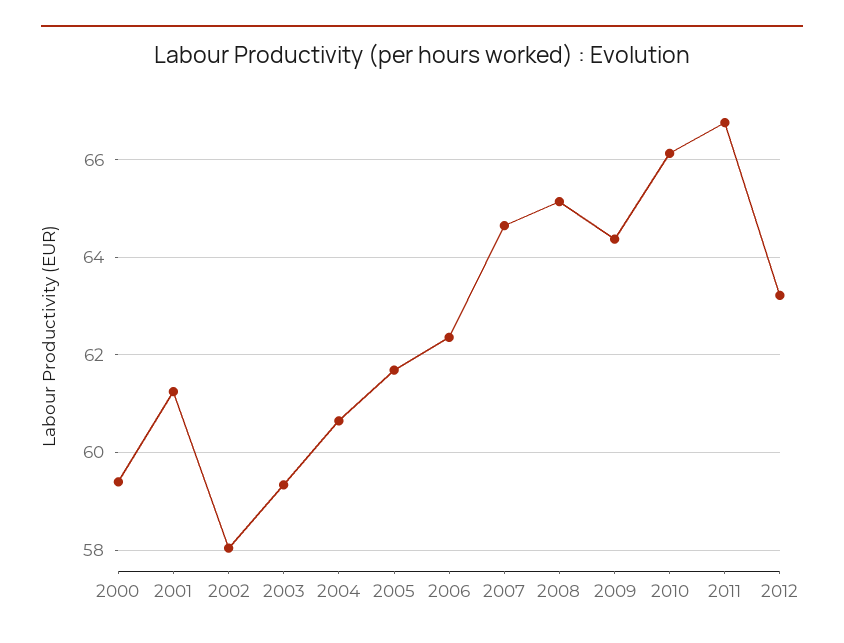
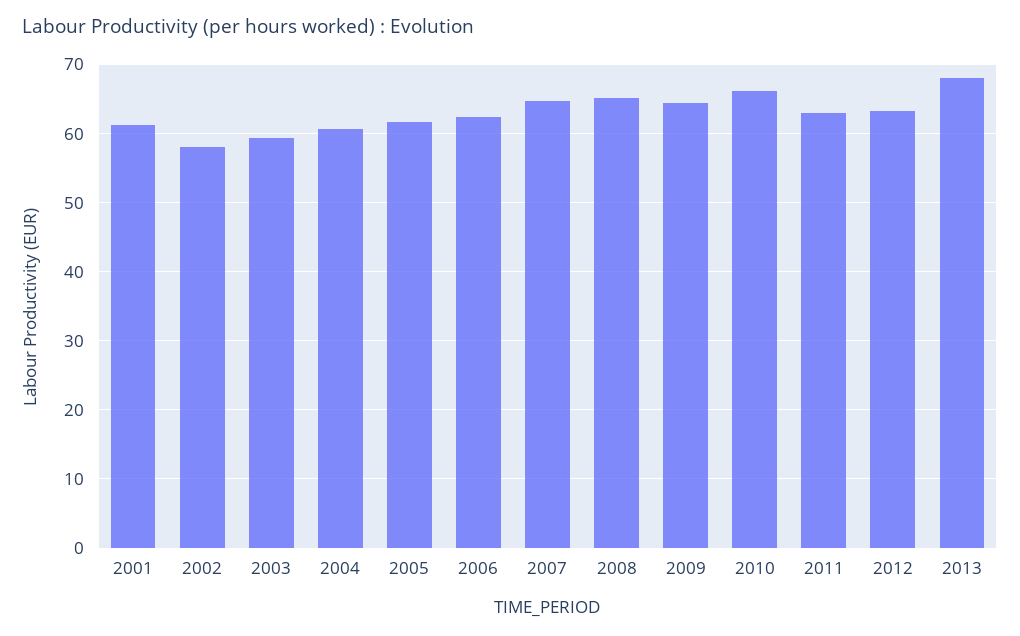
2000: 59.4 -> none
2011: 66.8 -> 63
2013: none -> 68

